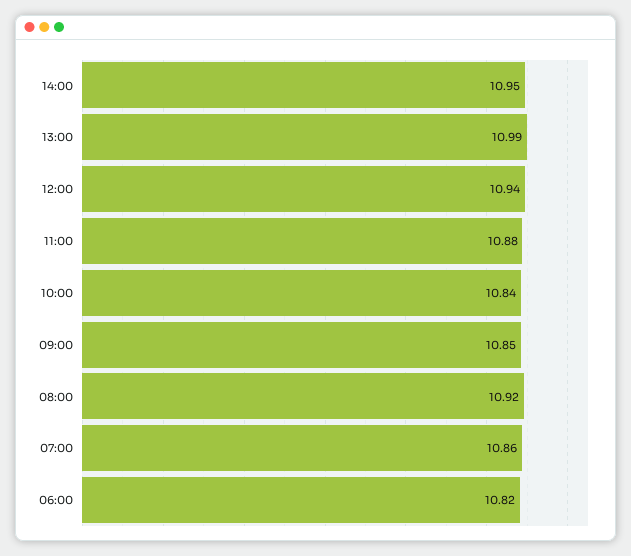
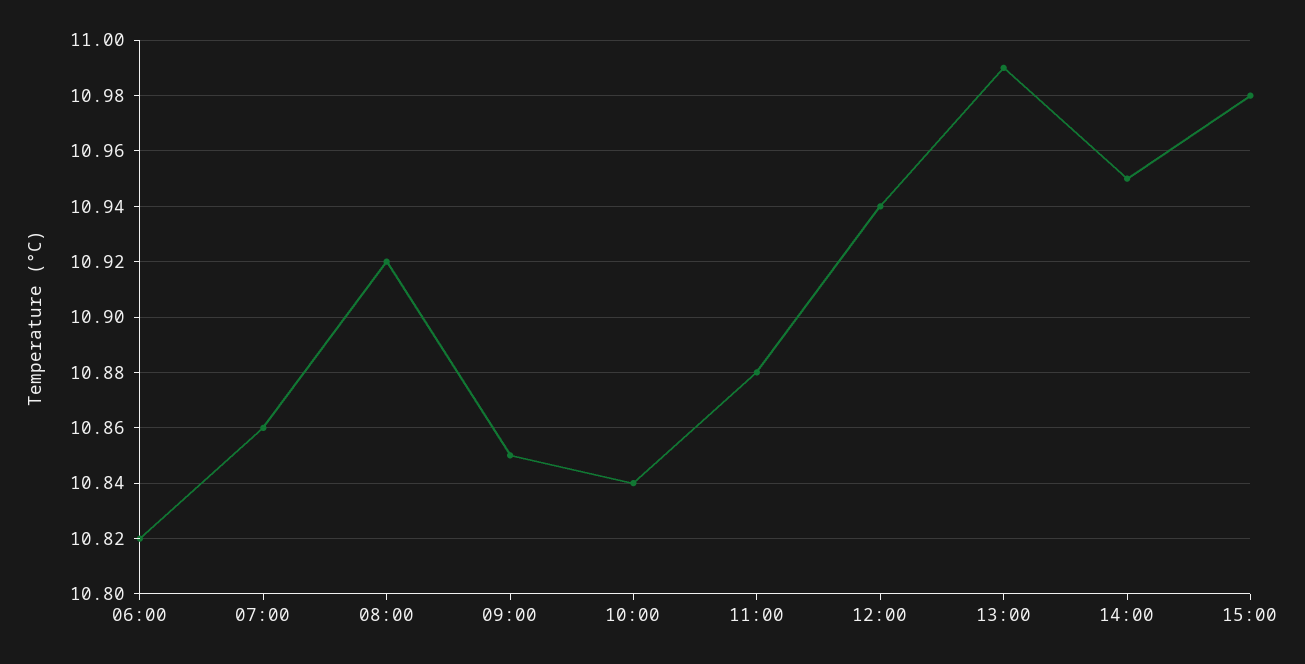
15:00: none -> 10.98

